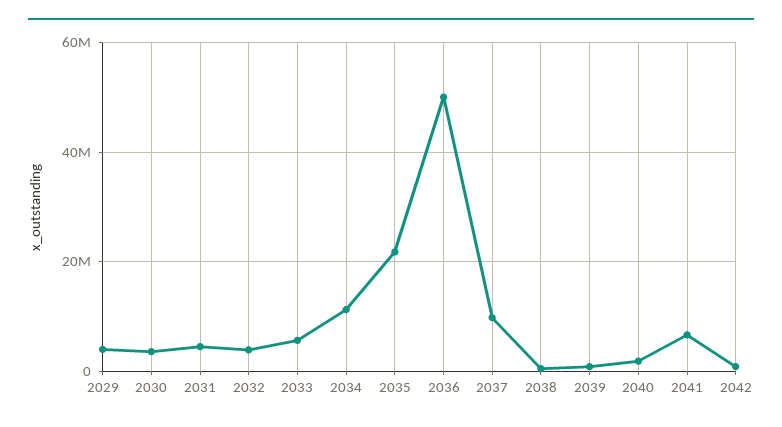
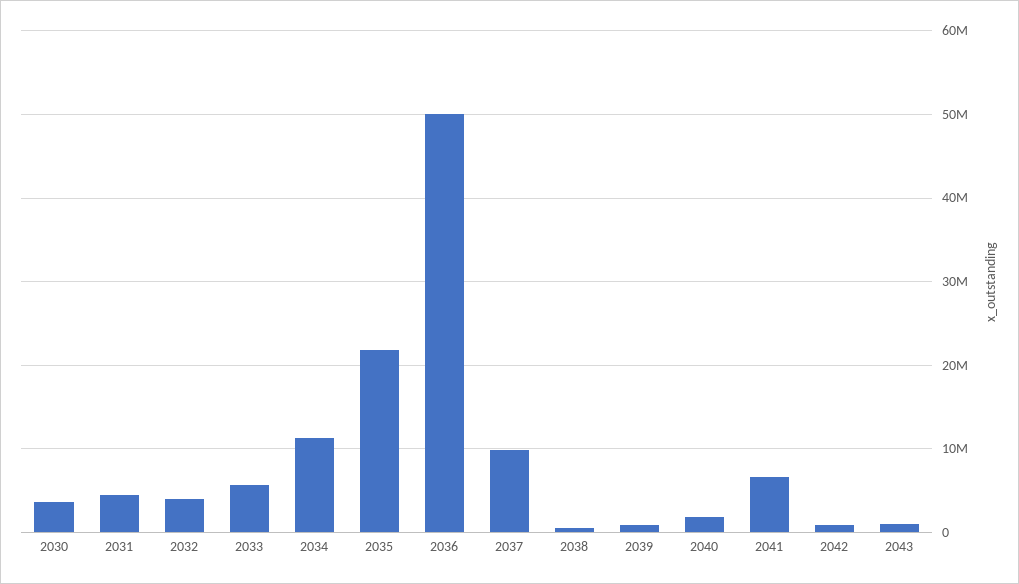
2029: 4000000 -> none
2043: none -> 1000000

